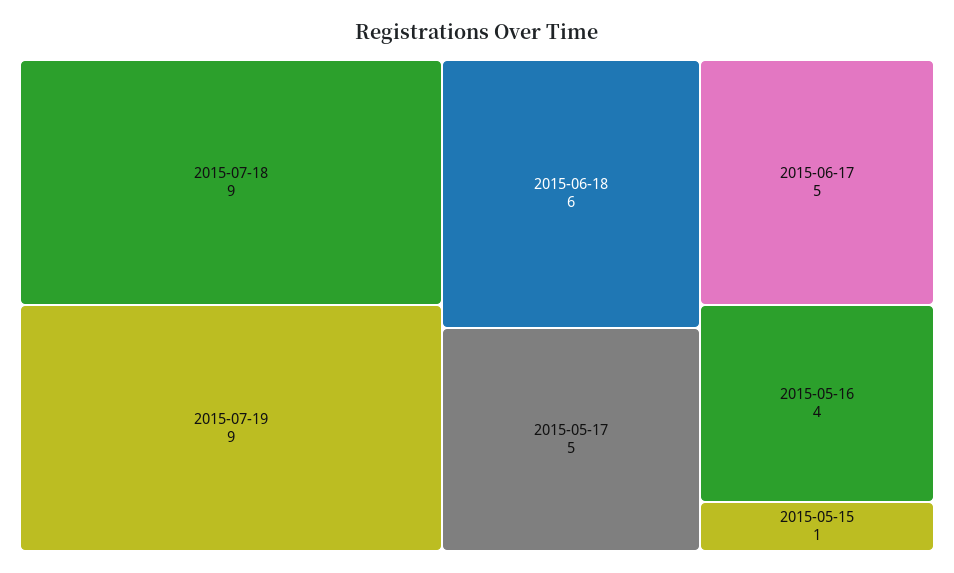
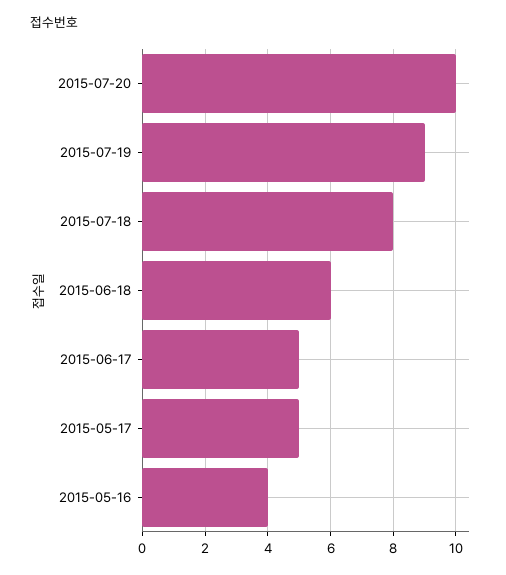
2015-07-18: 9 -> 8
2015-05-15: 1 -> none
2015-07-20: none -> 10

